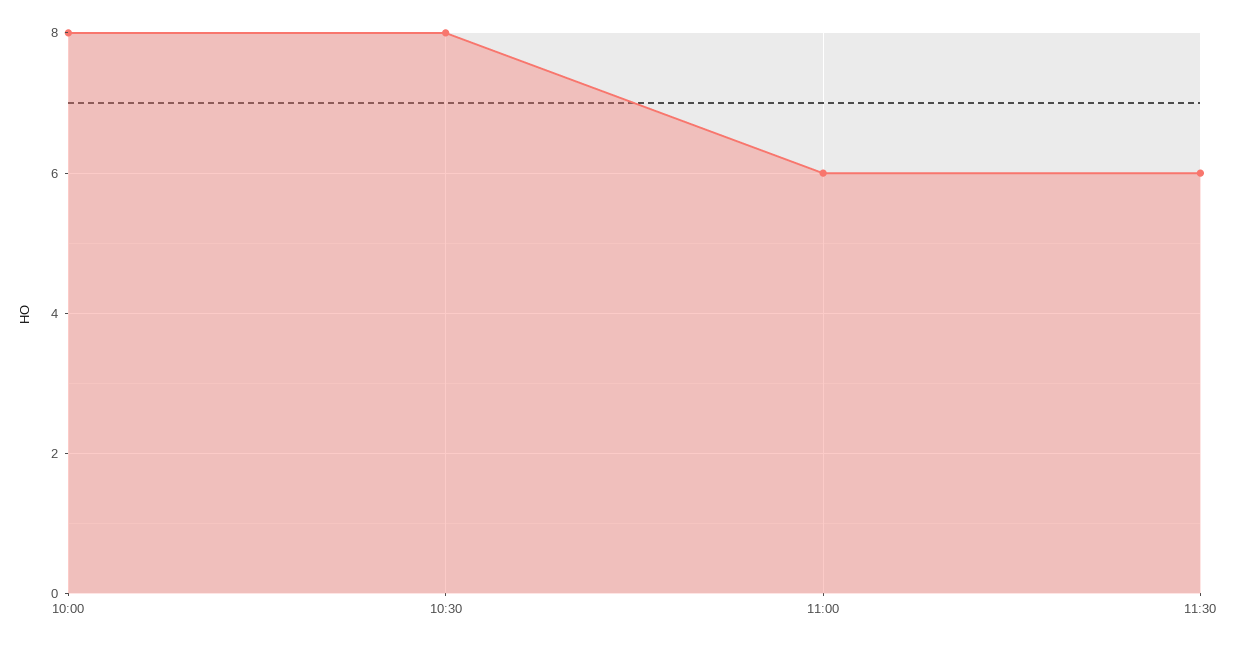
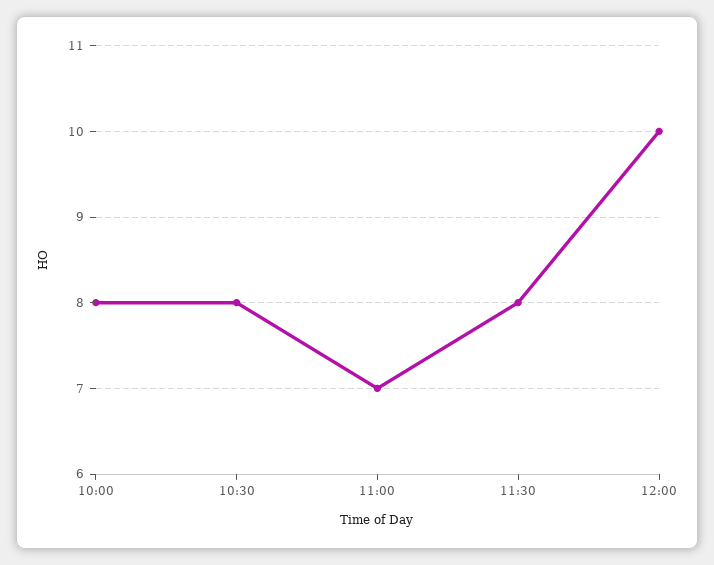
11:00: 6 -> 7
11:30: 6 -> 8
12:00: none -> 10

